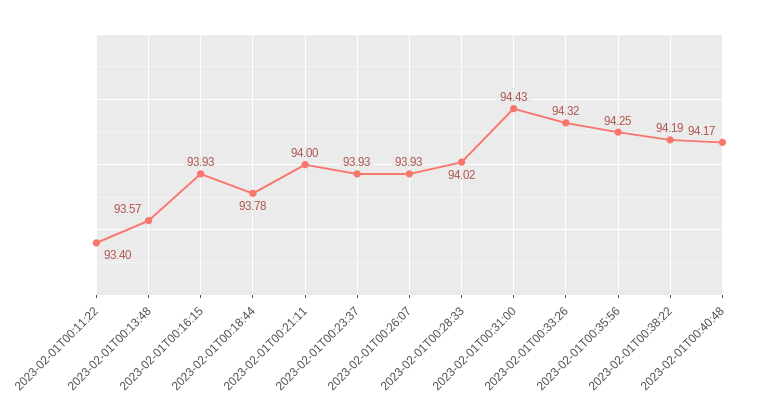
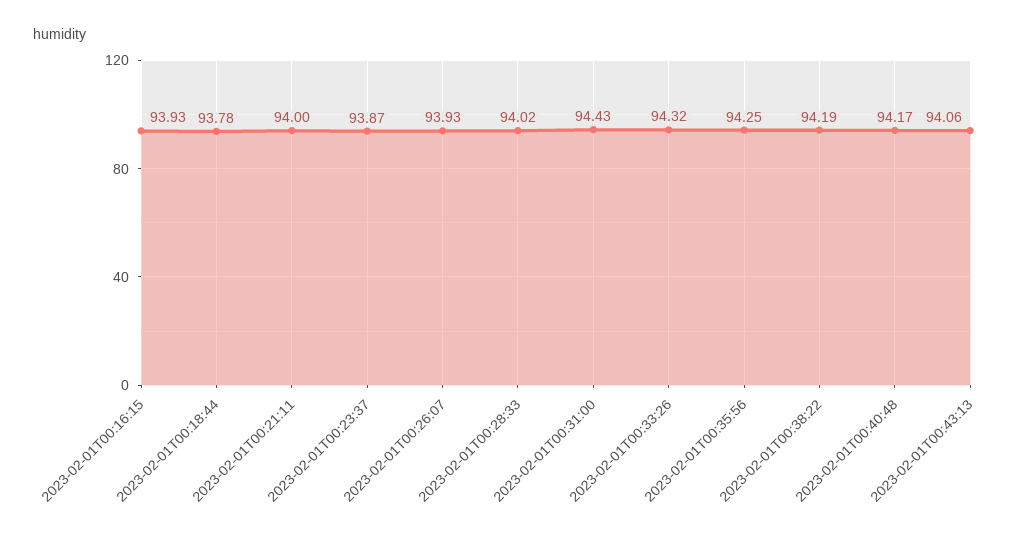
2023-02-01T00:11:22: 93.4 -> none
2023-02-01T00:13:48: 93.57 -> none
2023-02-01T00:23:37: 93.93 -> 93.87
2023-02-01T00:43:13: none -> 94.06

